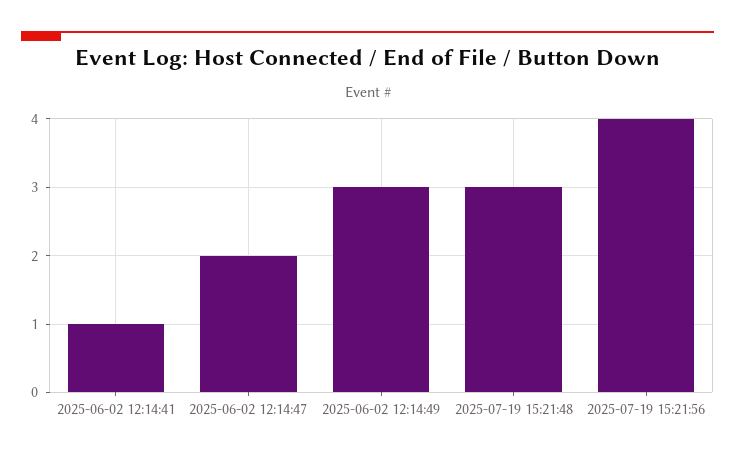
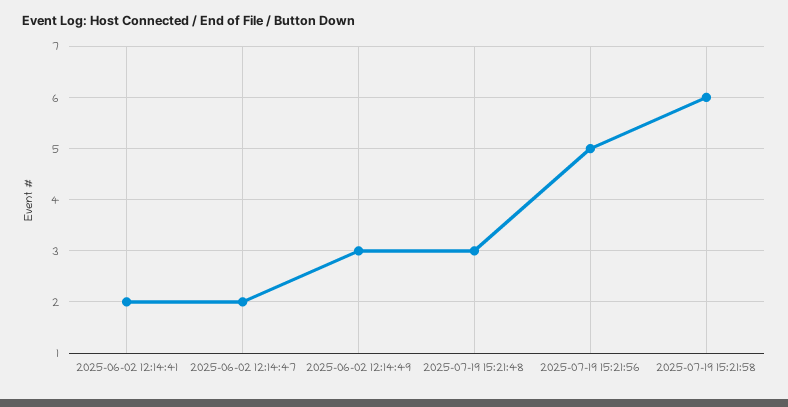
2025-06-02 12:14:41: 1 -> 2
2025-07-19 15:21:56: 4 -> 5
2025-07-19 15:21:58: none -> 6

